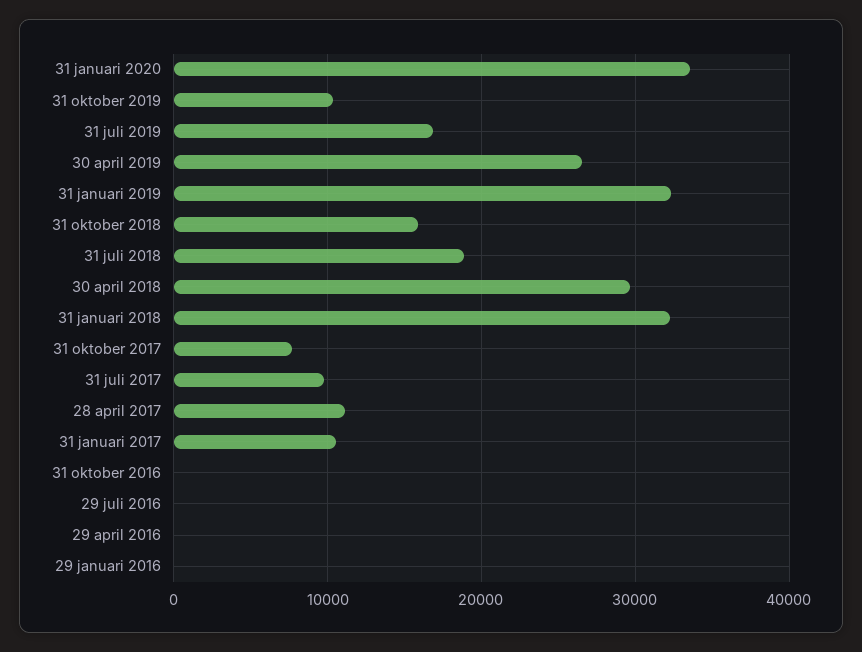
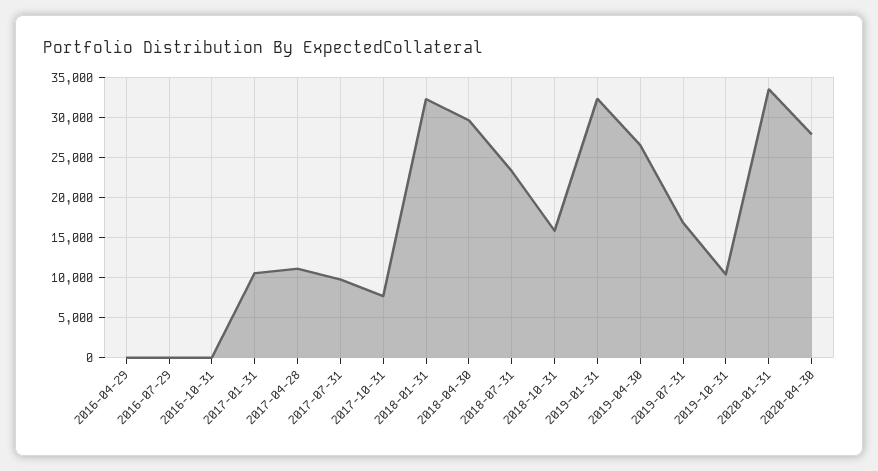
31 juli 2018: 19000 -> 23000
29 januari 2016: 0 -> none
2020-04-30: none -> 28000

